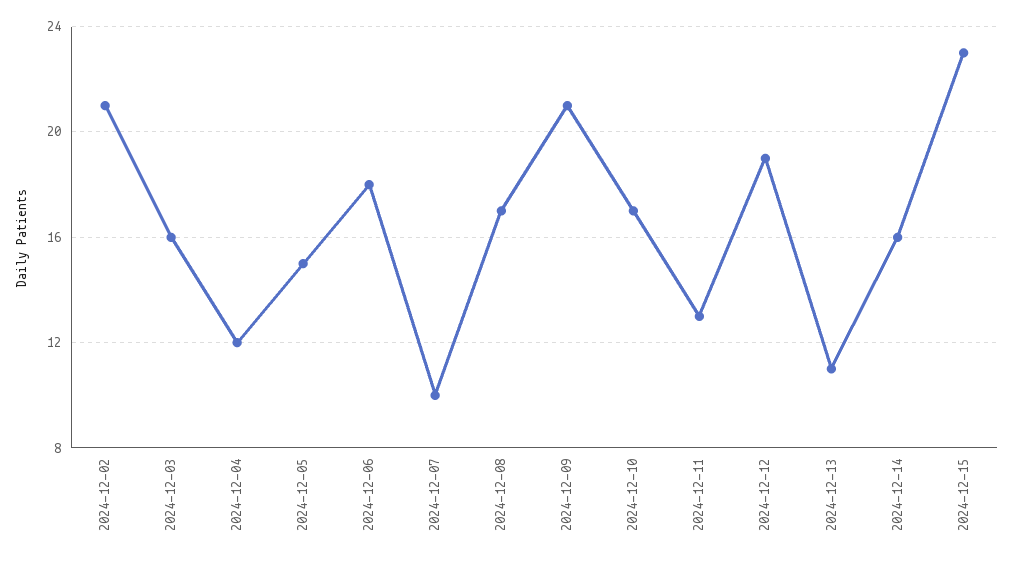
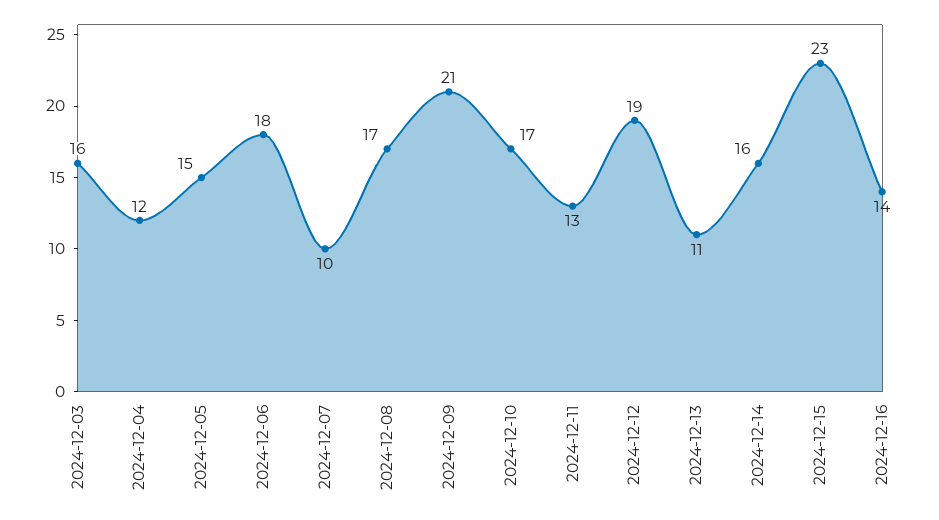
2024-12-02: 21 -> none
2024-12-16: none -> 14

